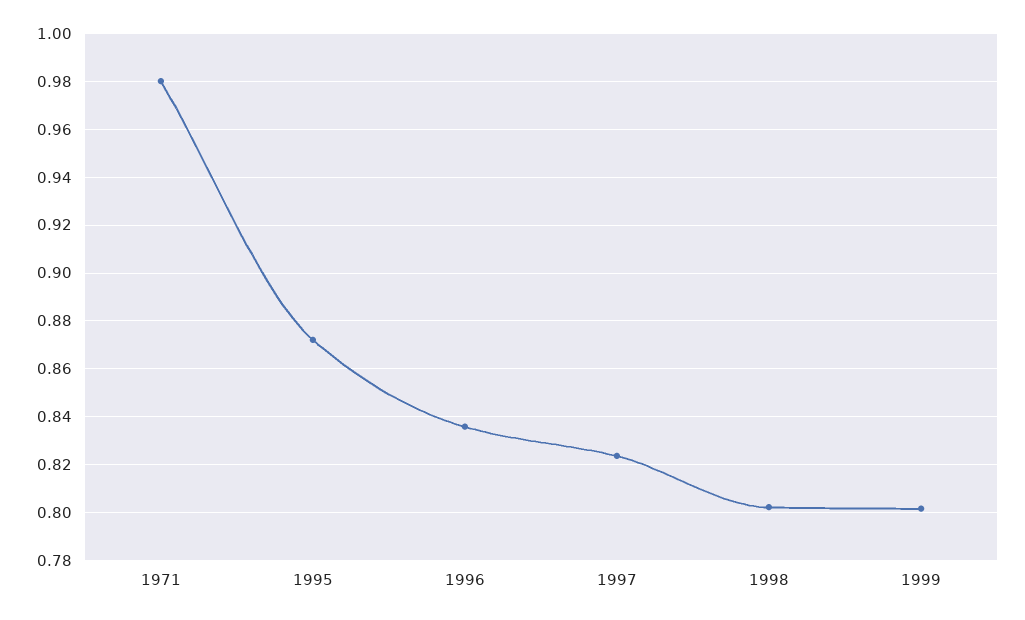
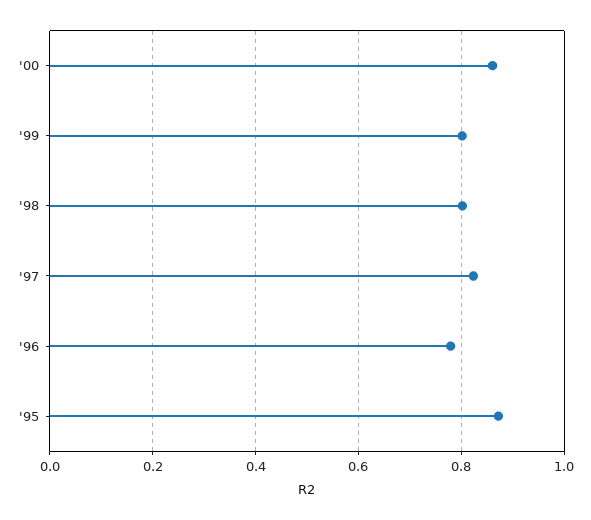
1971: 0.98 -> none
1996: 0.835 -> 0.78
'00: none -> 0.86

